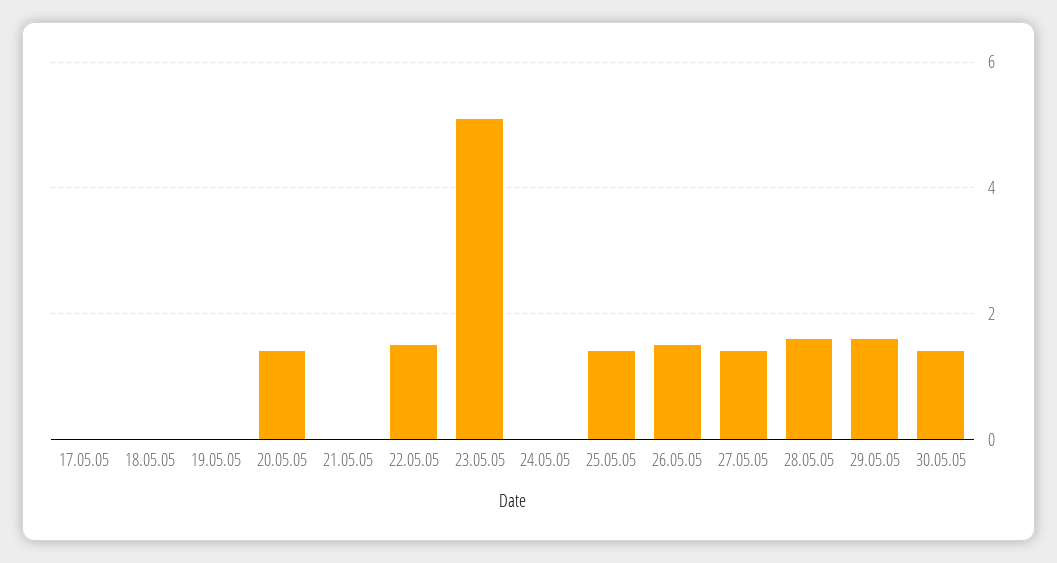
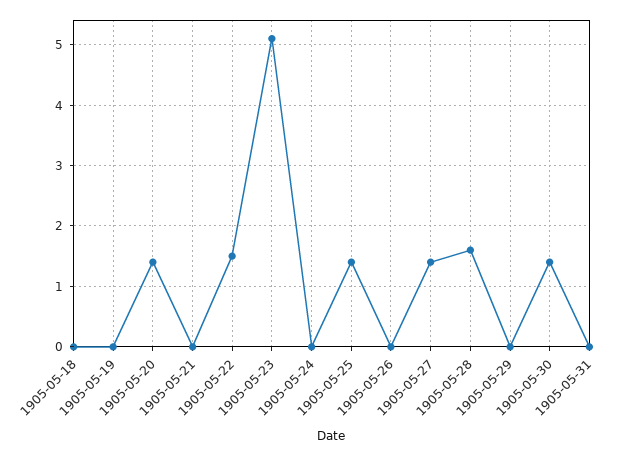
17.05.05: 0 -> none
26.05.05: 1.5 -> 0
29.05.05: 1.5 -> 0
1905-05-31: none -> 0

